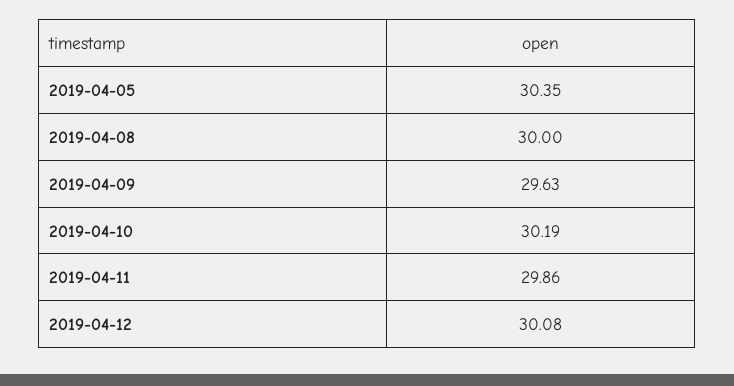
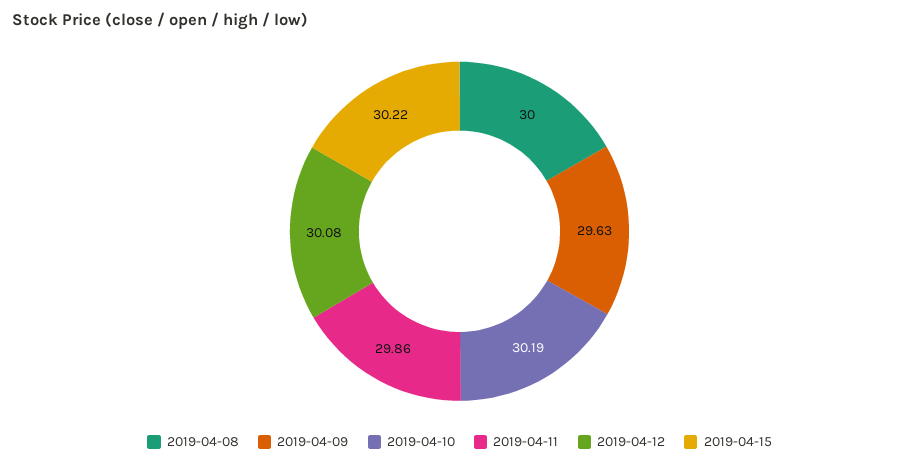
2019-04-05: 30.35 -> none
2019-04-15: none -> 30.22

